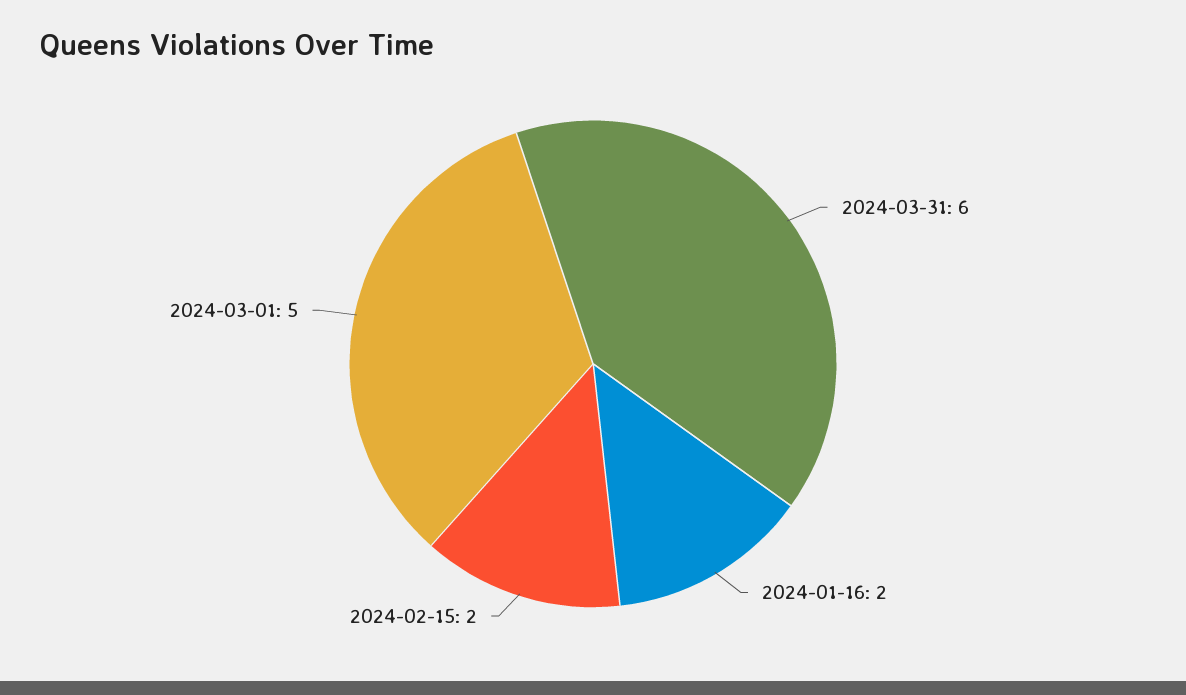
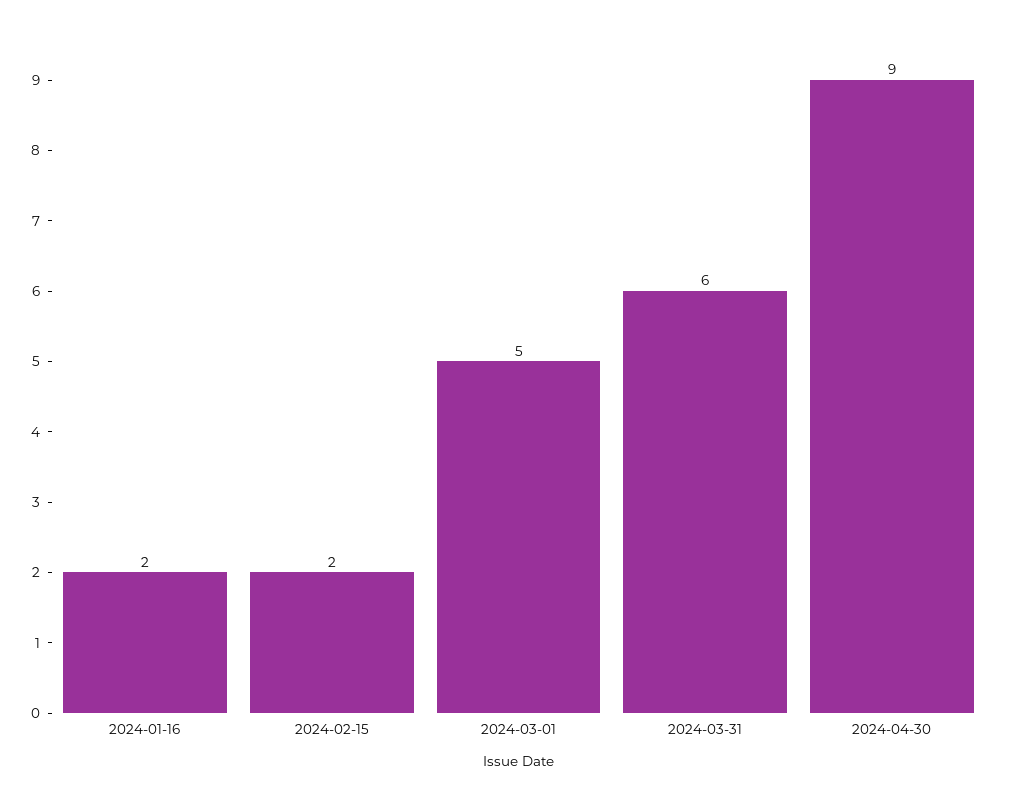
2024-04-30: none -> 9

